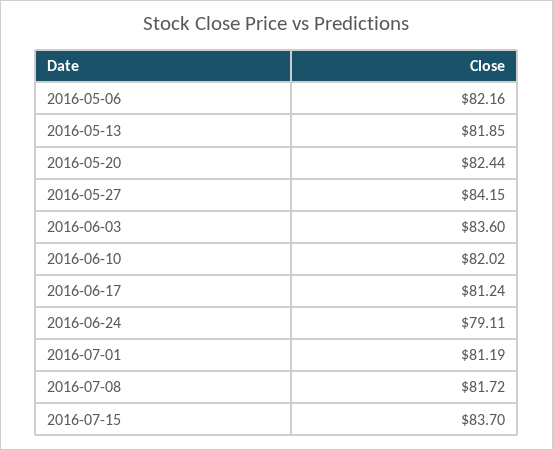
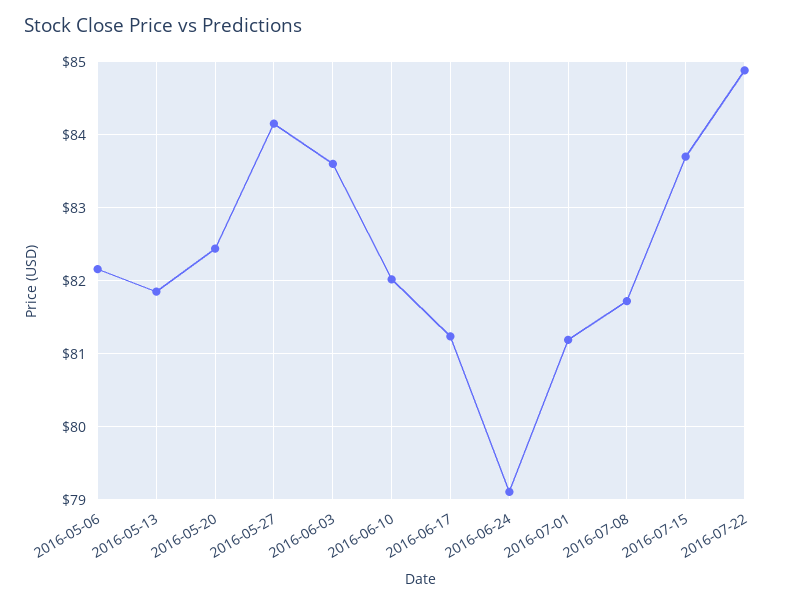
2016-07-22: none -> 84.9

